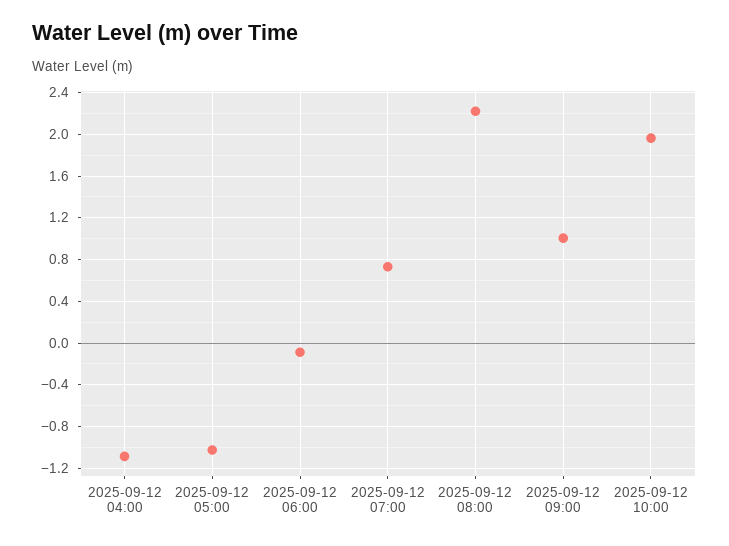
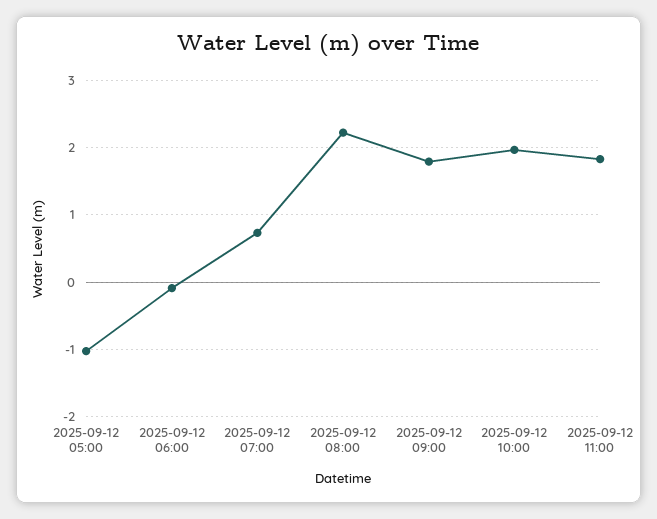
2025-09-12 04:00: -1.1 -> none
2025-09-12 09:00: 1 -> 1.8
2025-09-12 11:00: none -> 1.8

